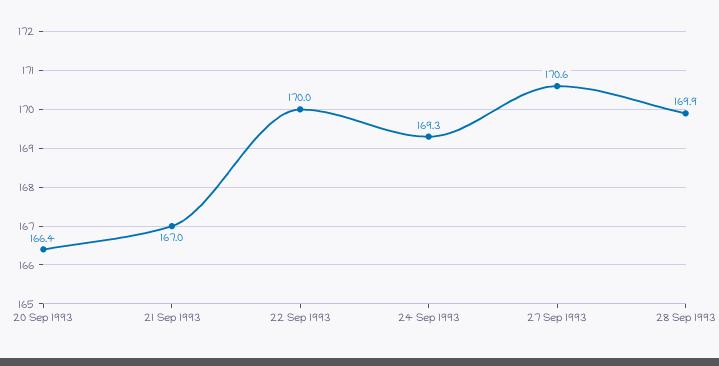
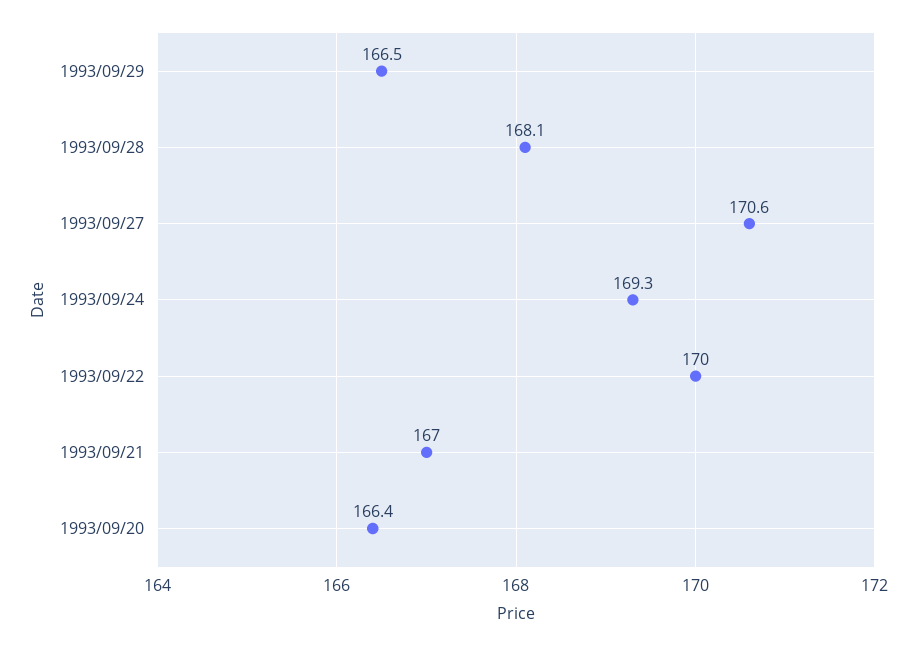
28 Sep 1993: 169.9 -> 168.1
1993/09/29: none -> 166.5

